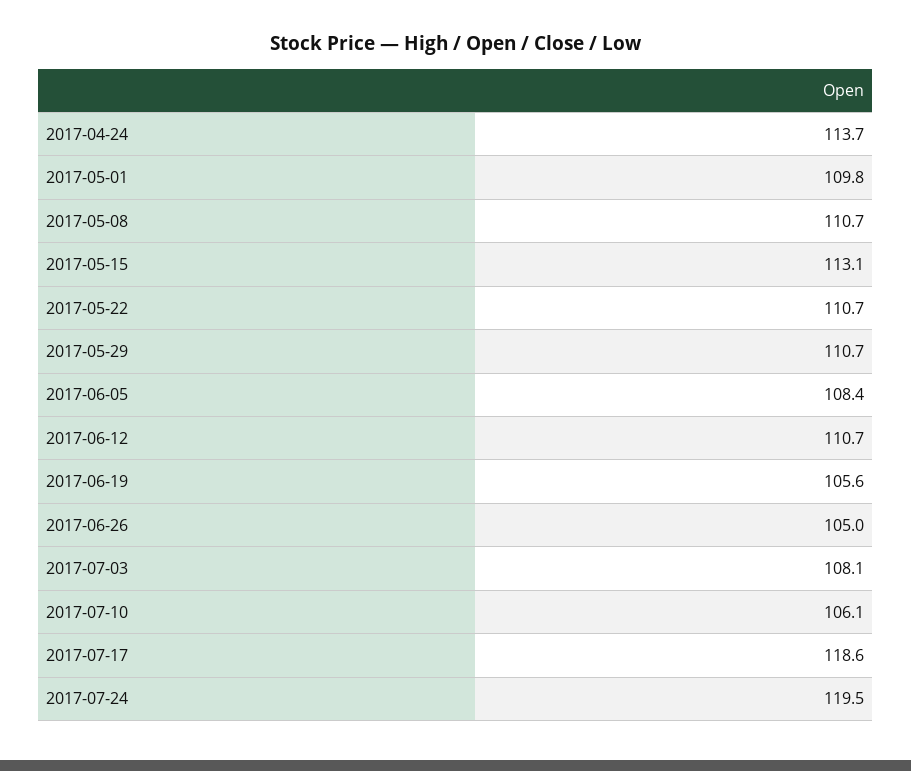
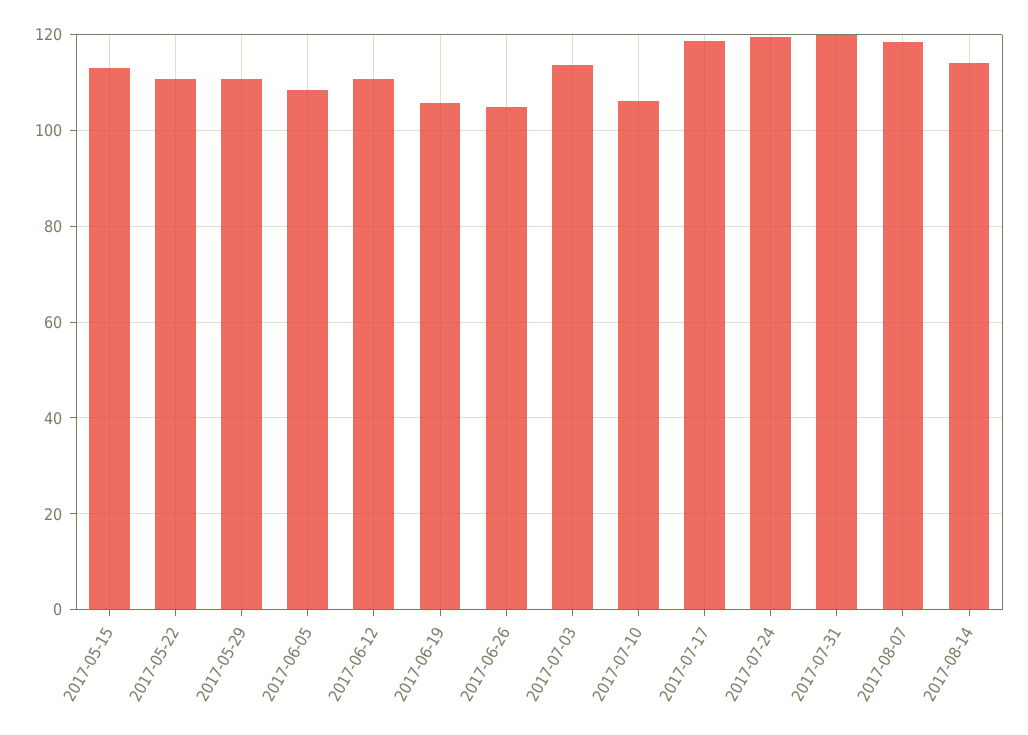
2017-04-24: 113.7 -> none
2017-05-01: 109.8 -> none
2017-05-08: 110.7 -> none
2017-07-03: 108.1 -> 114
2017-07-31: none -> 120
2017-08-07: none -> 118
2017-08-14: none -> 114

